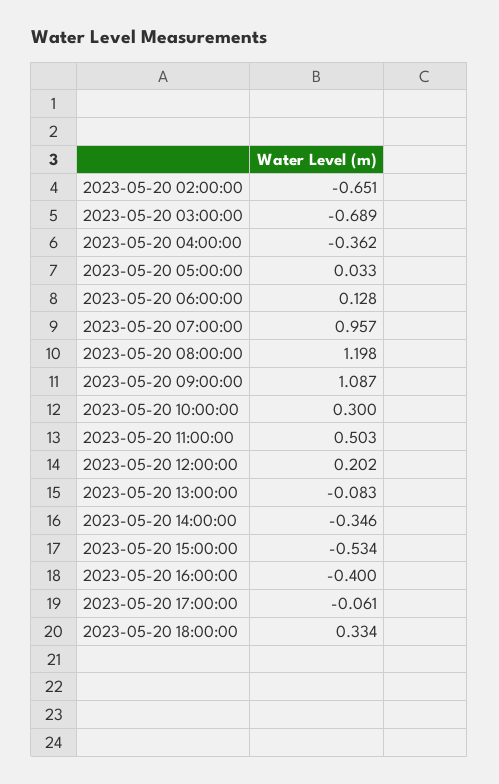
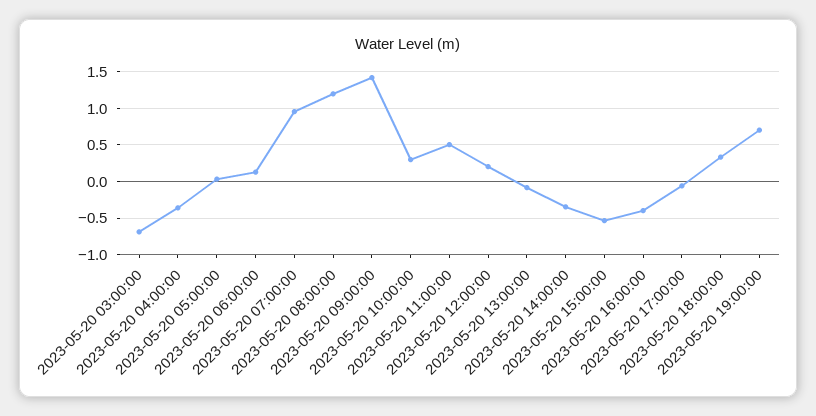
2023-05-20 02:00:00: -0.651 -> none
2023-05-20 09:00:00: 1.087 -> 1.4
2023-05-20 19:00:00: none -> 0.7

